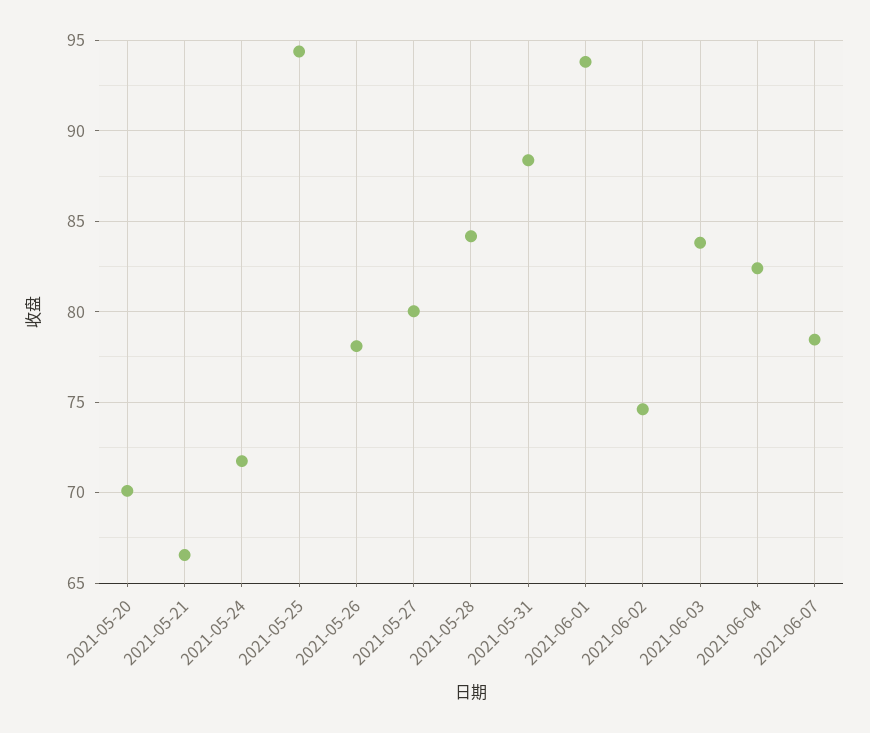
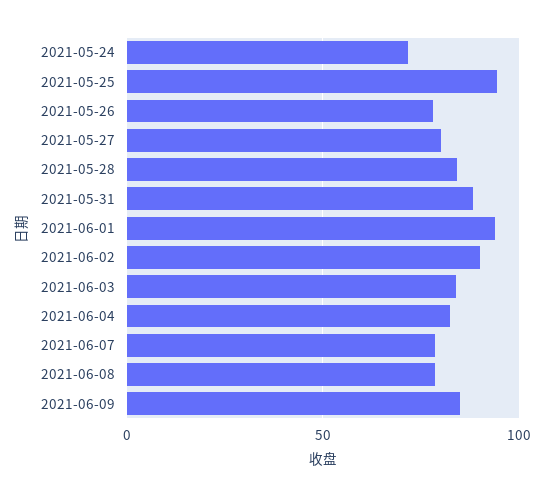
2021-05-20: 70 -> none
2021-05-21: 66.5 -> none
2021-06-02: 74.5 -> 90
2021-06-08: none -> 80
2021-06-09: none -> 85

